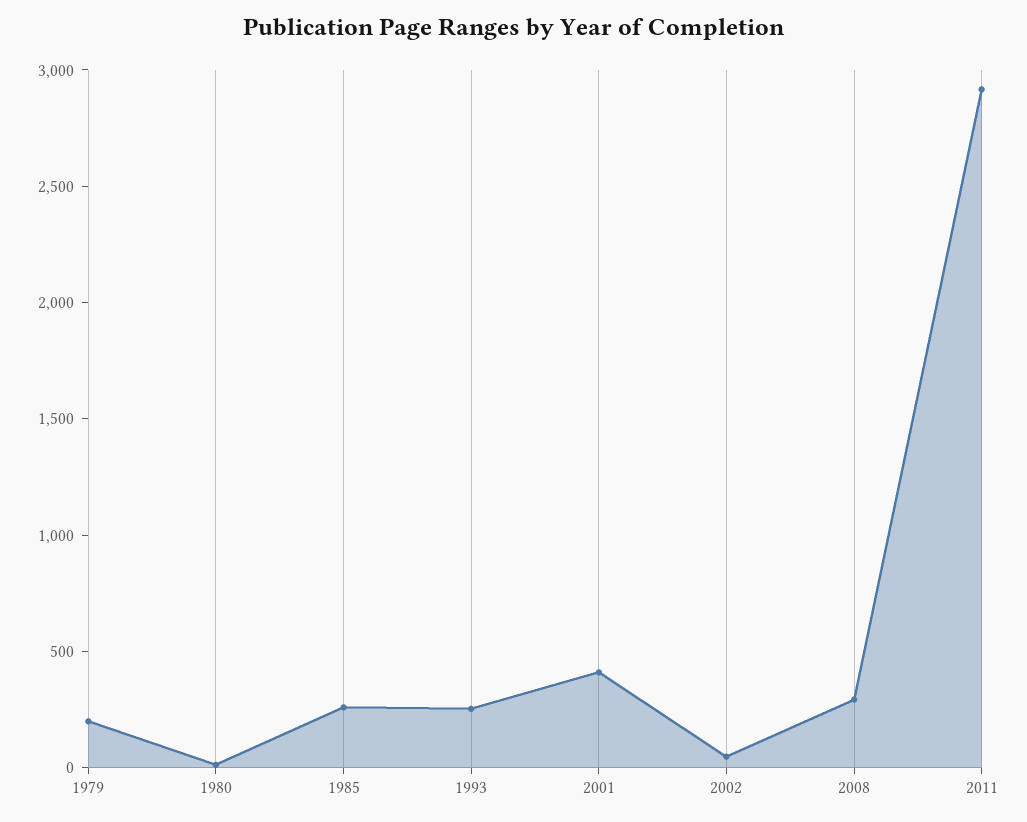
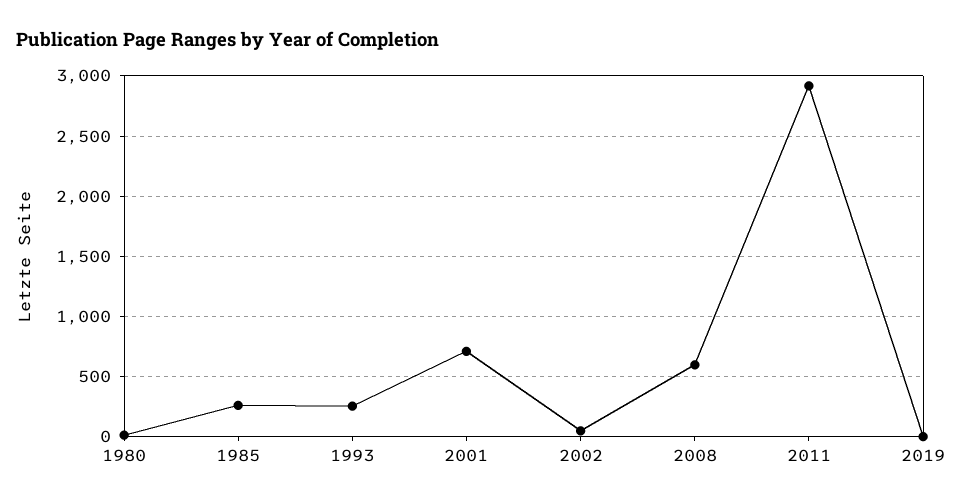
1979: 200 -> none
2001: 400 -> 700
2008: 300 -> 600
2019: none -> 0

